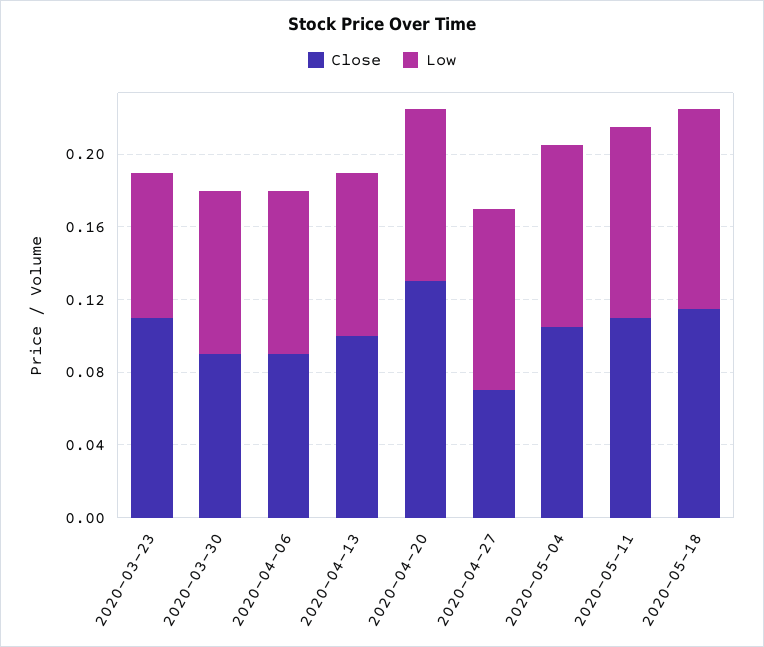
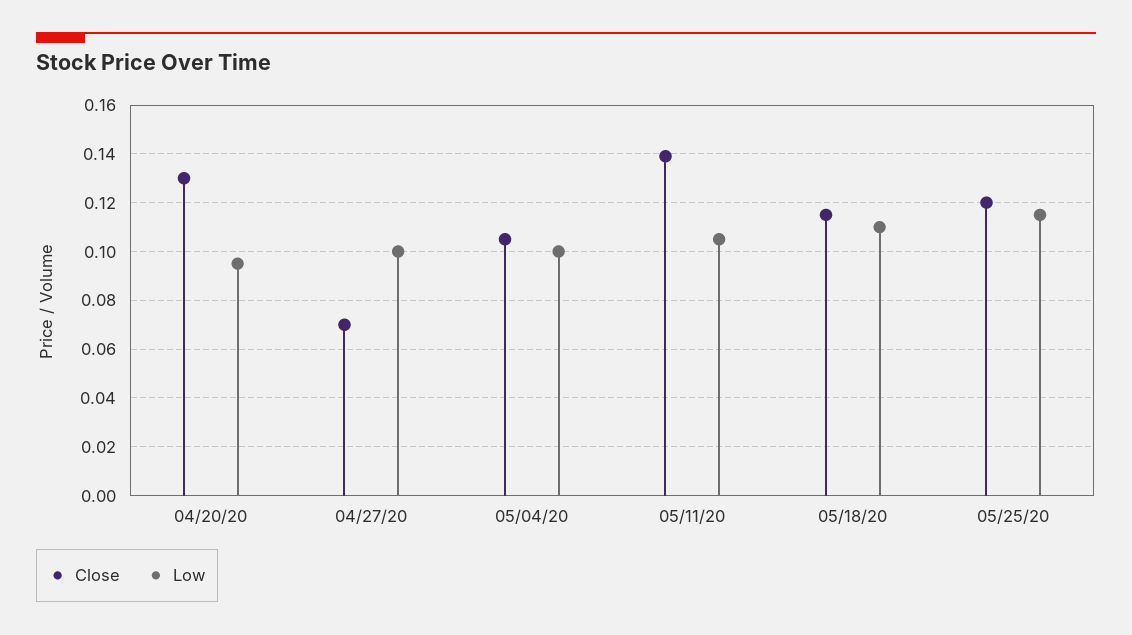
Close, 2020-03-23: 0.11 -> none
Low, 2020-03-23: 0.08 -> none
Close, 2020-03-30: 0.09 -> none
Low, 2020-03-30: 0.09 -> none
Close, 2020-04-06: 0.09 -> none
Low, 2020-04-06: 0.09 -> none
Close, 2020-04-13: 0.1 -> none
Low, 2020-04-13: 0.09 -> none
Close, 2020-05-11: 0.11 -> 0.14
Close, 05/25/20: none -> 0.12
Low, 05/25/20: none -> 0.115

